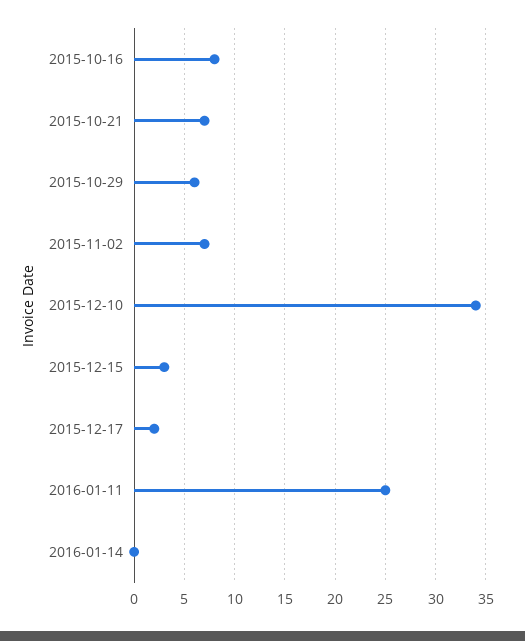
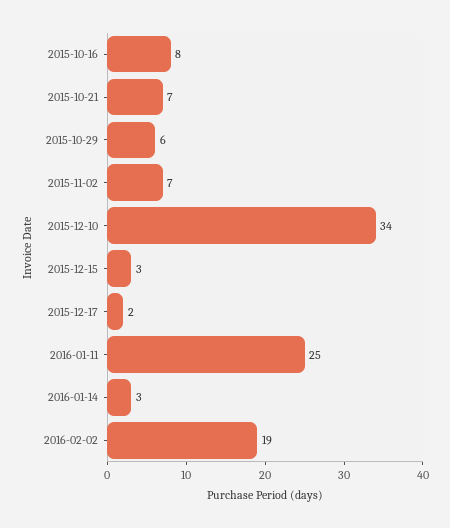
2016-01-14: 0 -> 3
2016-02-02: none -> 19

